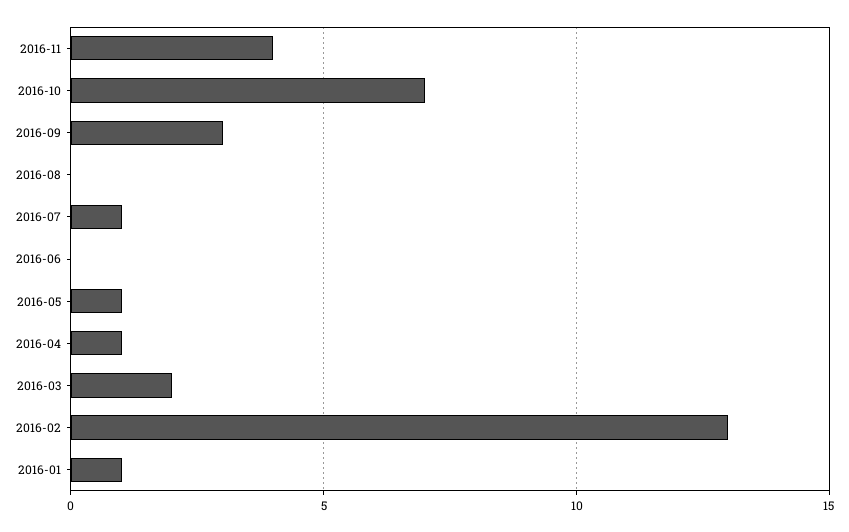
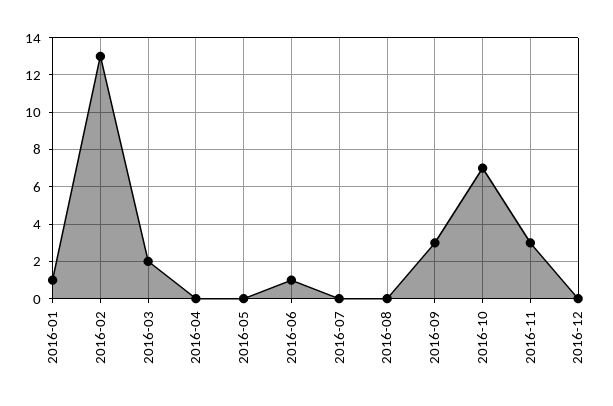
2016-11: 4 -> 3
2016-07: 1 -> 0
2016-06: 0 -> 1
2016-05: 1 -> 0
2016-04: 1 -> 0
2016-12: none -> 0

